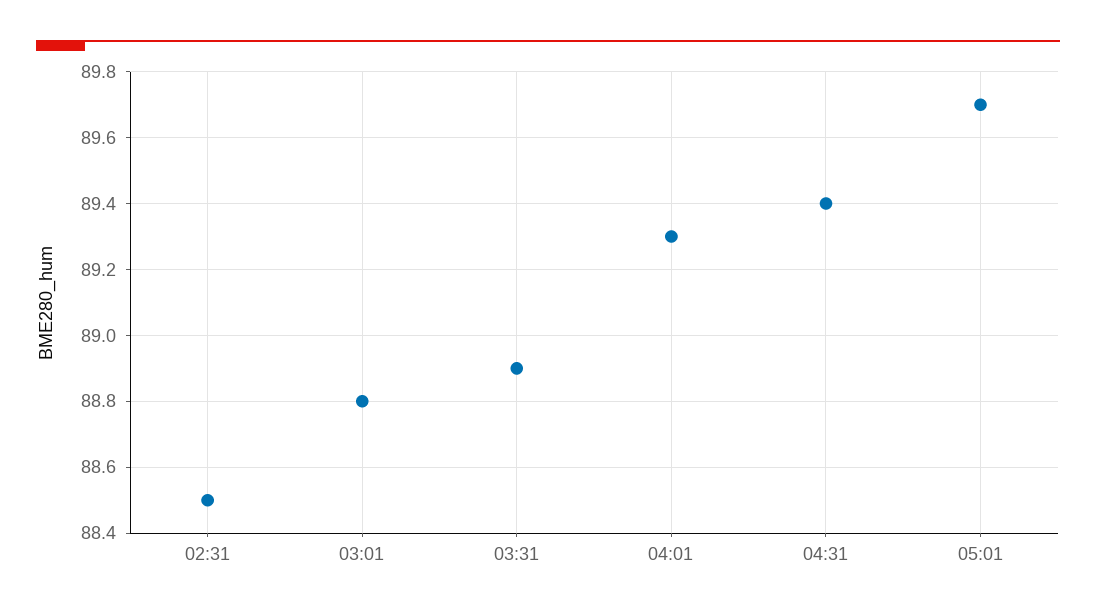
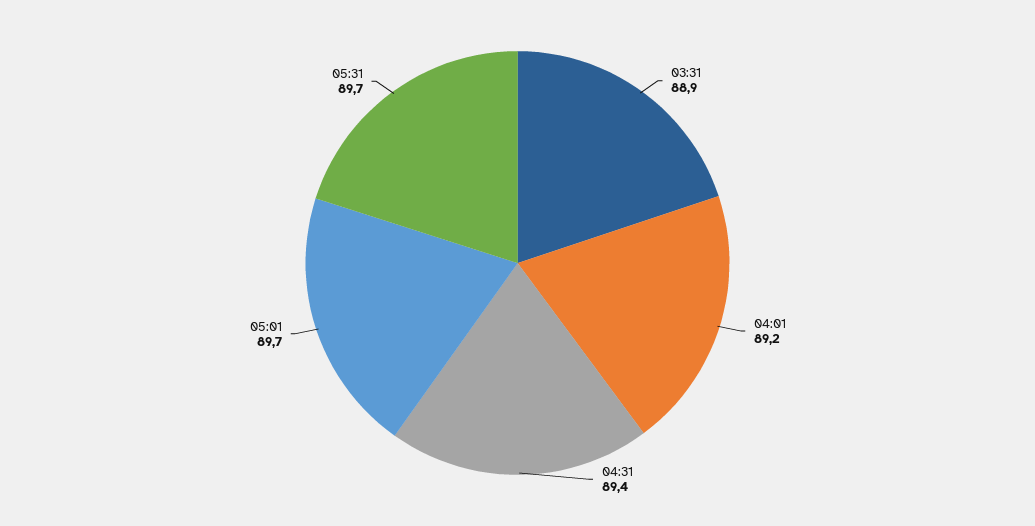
02:31: 88.5 -> none
03:01: 88.8 -> none
04:01: 89.3 -> 89.2
05:31: none -> 89.7

